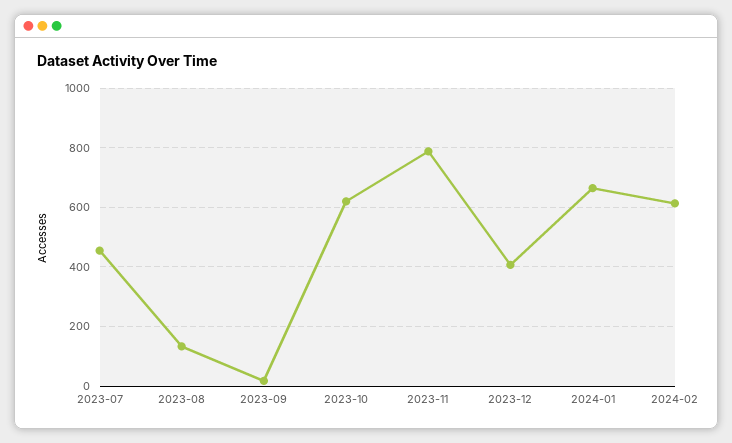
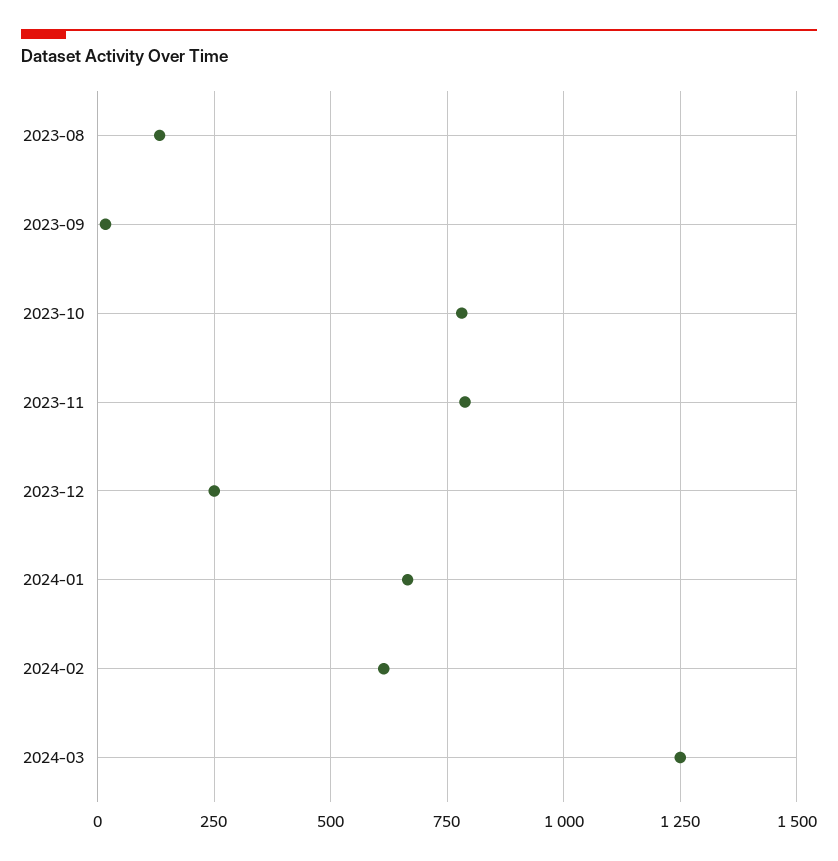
2023-07: 450 -> none
2023-10: 625 -> 775
2023-12: 400 -> 250
2024-03: none -> 1250

